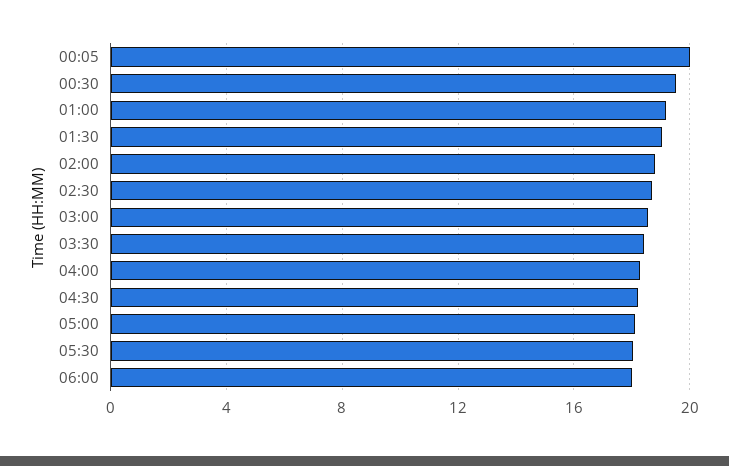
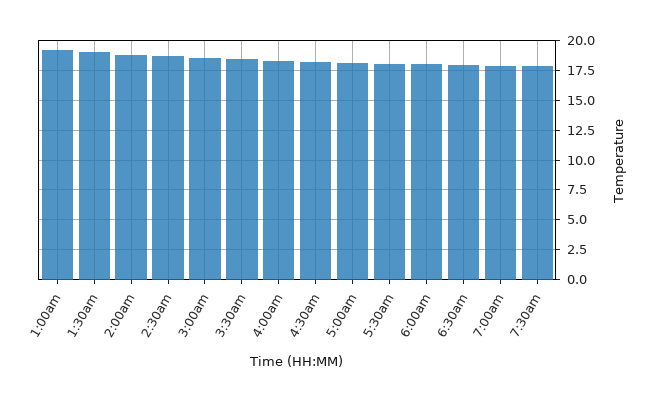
00:05: 20 -> none
00:30: 19.5 -> none
6:30am: none -> 17.5
7:00am: none -> 17.5
7:30am: none -> 17.5

